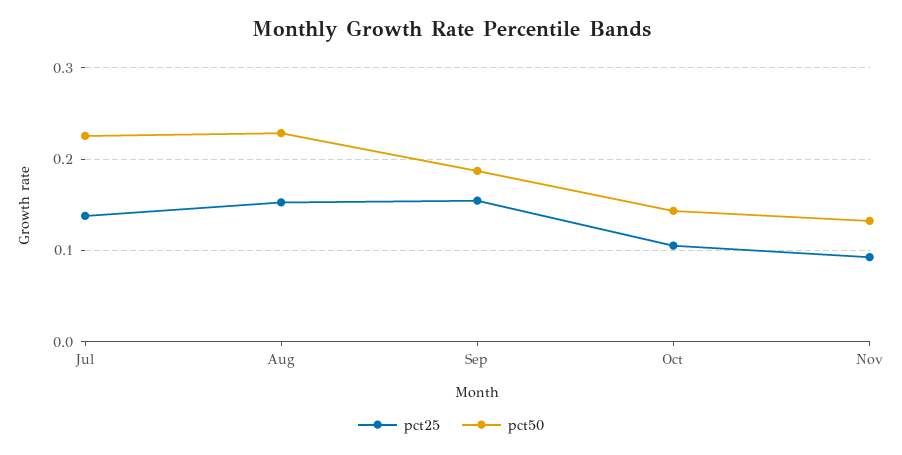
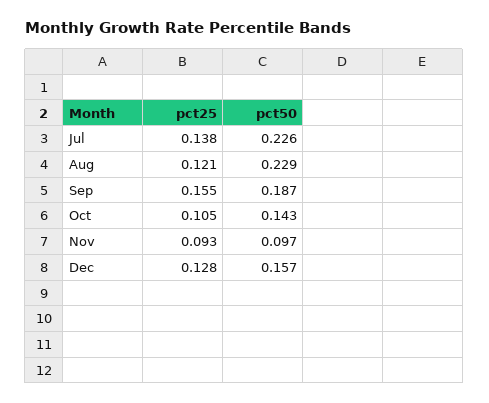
pct25, Aug: 0.15 -> 0.121
pct50, Nov: 0.13 -> 0.097
pct25, Dec: none -> 0.128
pct50, Dec: none -> 0.157

